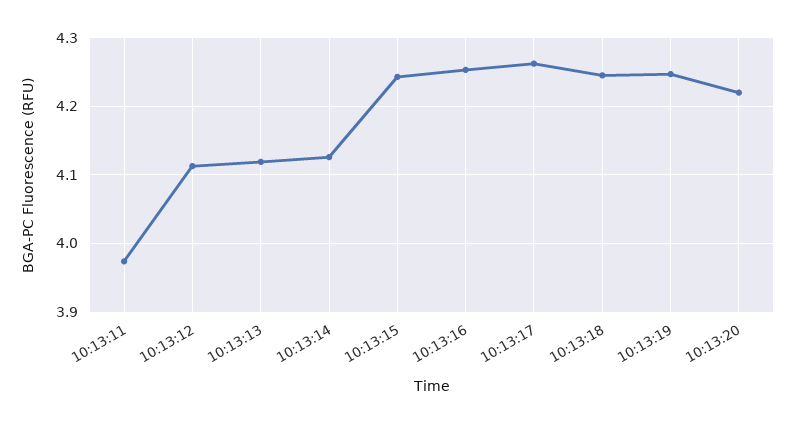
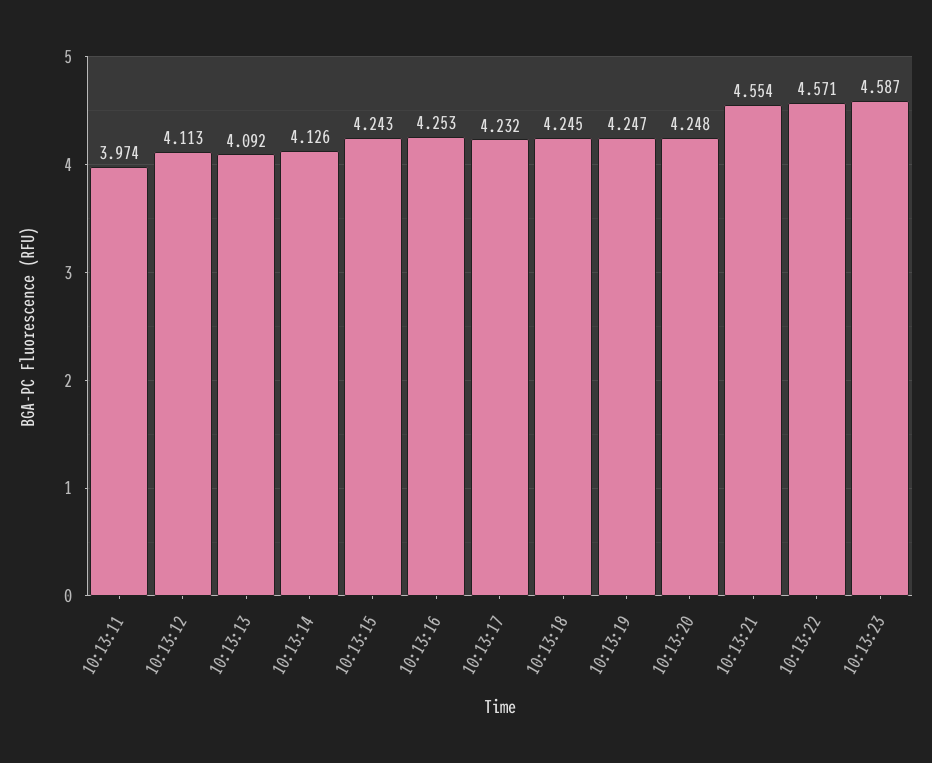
10:13:13: 4.12 -> 4.092
10:13:17: 4.26 -> 4.232
10:13:20: 4.22 -> 4.248
10:13:21: none -> 4.554
10:13:22: none -> 4.571
10:13:23: none -> 4.587

